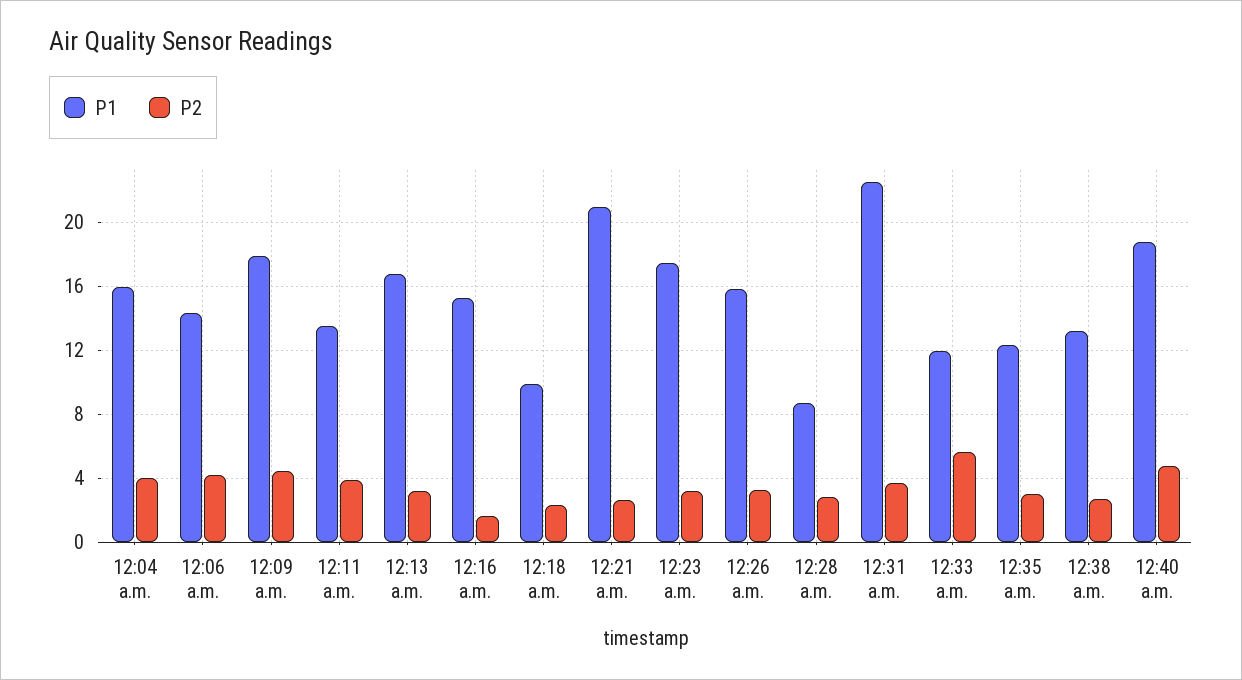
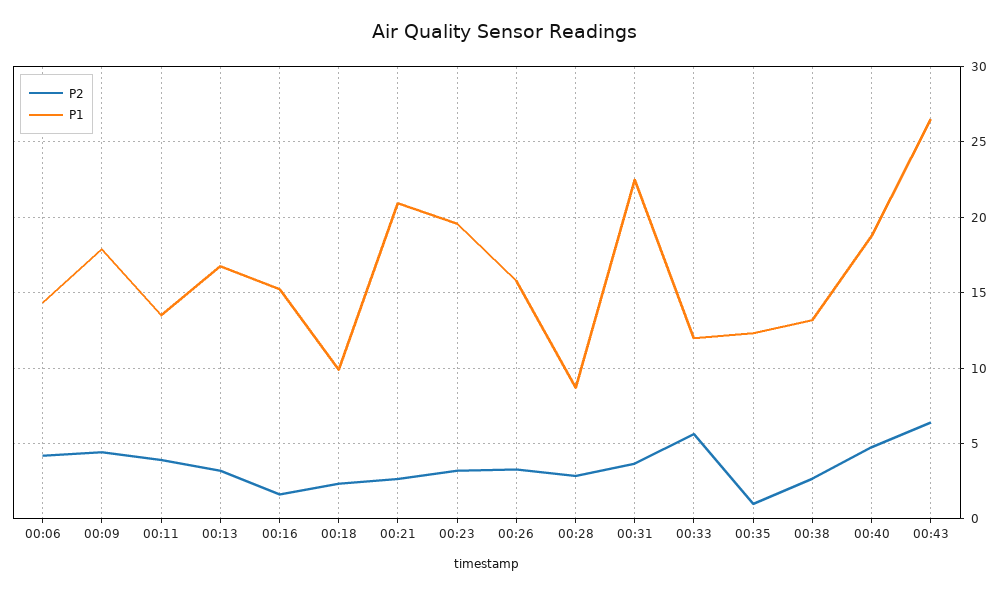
P1, 12:04 a.m.: 16 -> none
P2, 12:04 a.m.: 4 -> none
P1, 12:23 a.m.: 17.5 -> 19.5
P2, 12:35 a.m.: 3 -> 1
P2, 00:43: none -> 6.5
P1, 00:43: none -> 26.5

